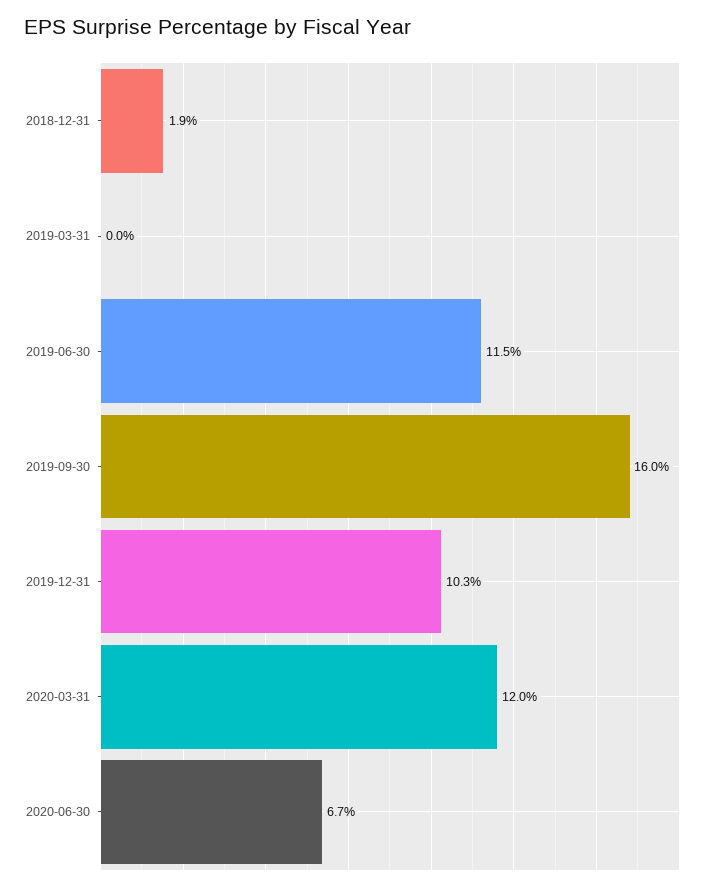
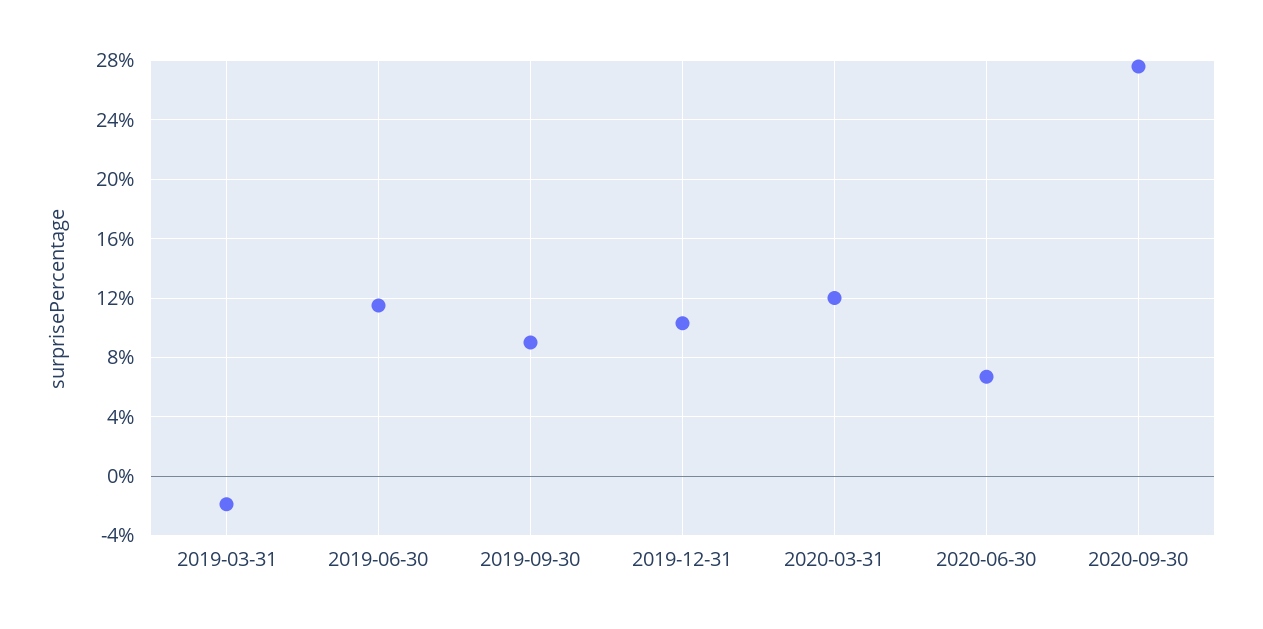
2018-12-31: 1.9 -> none
2019-03-31: 0 -> -2
2019-09-30: 16 -> 9
2020-09-30: none -> 27.5

